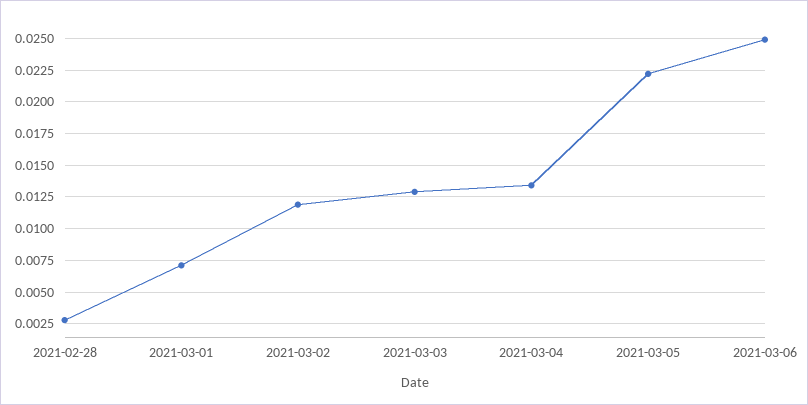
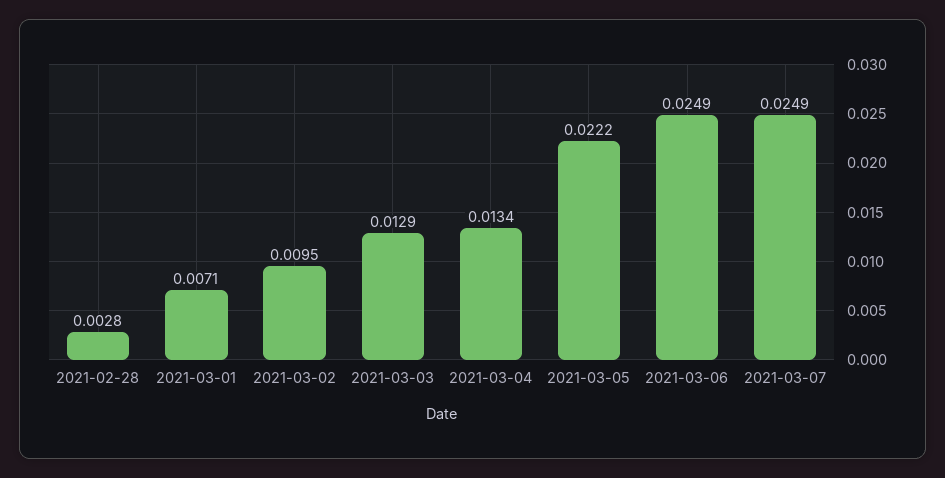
2021-03-02: 0.012 -> 0.0095
2021-03-07: none -> 0.0249

